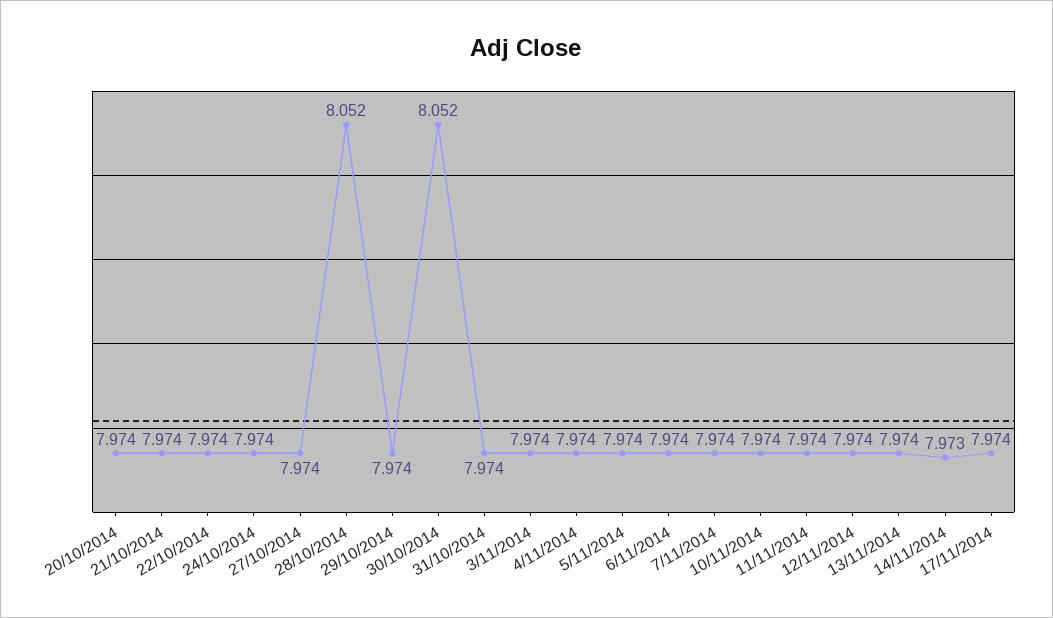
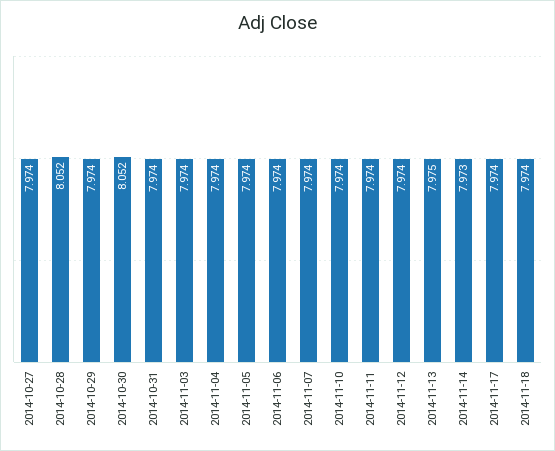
20/10/2014: 7.974 -> none
21/10/2014: 7.974 -> none
22/10/2014: 7.974 -> none
24/10/2014: 7.974 -> none
13/11/2014: 7.974 -> 7.975
2014-11-18: none -> 7.974

